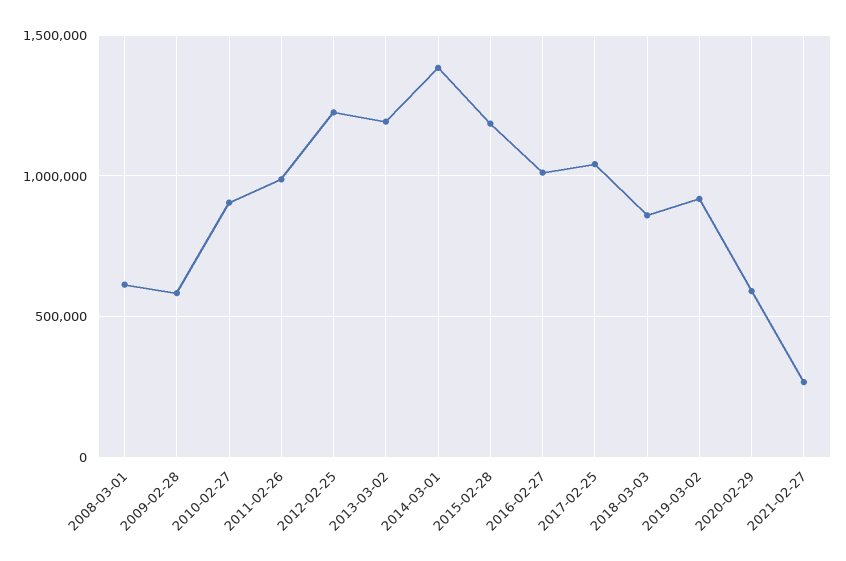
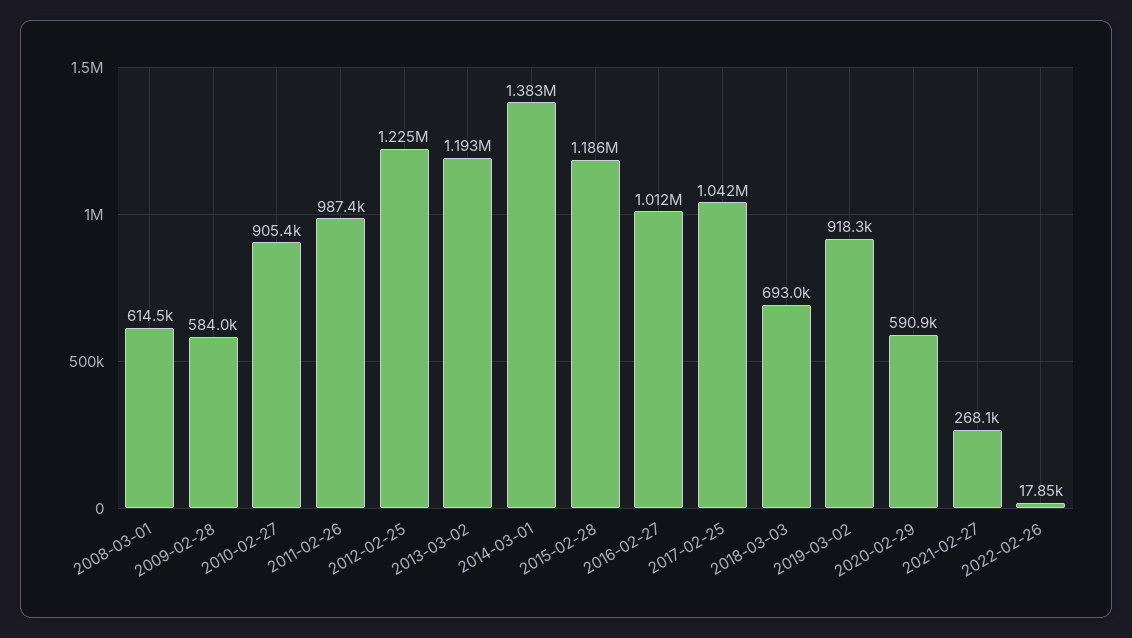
2018-03-03: 850000 -> 693000
2022-02-26: none -> 17850

